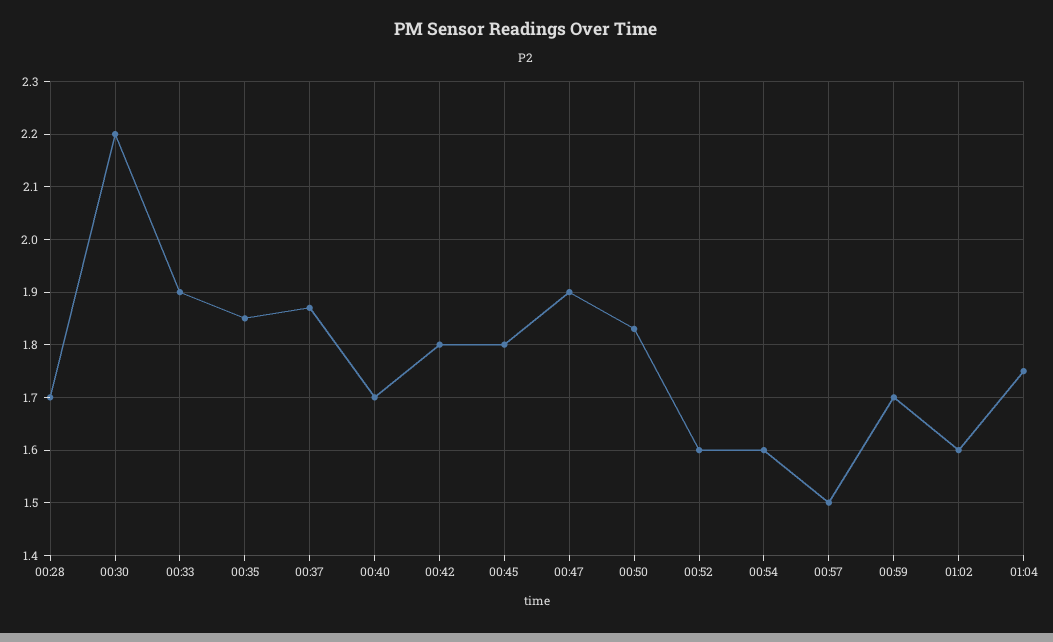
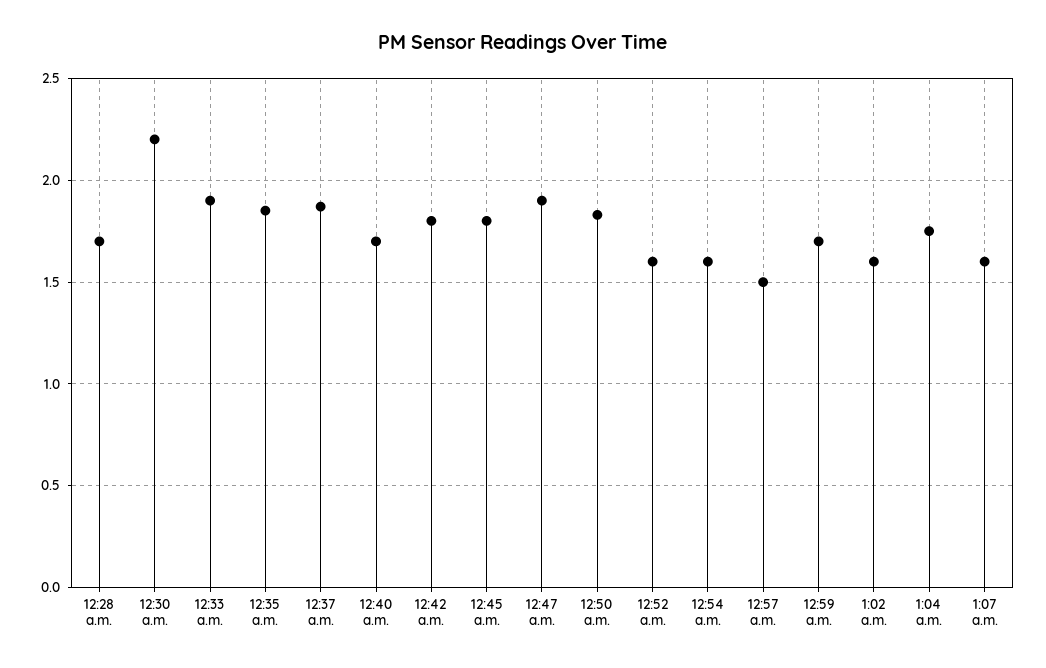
1:07 a.m.: none -> 1.6

